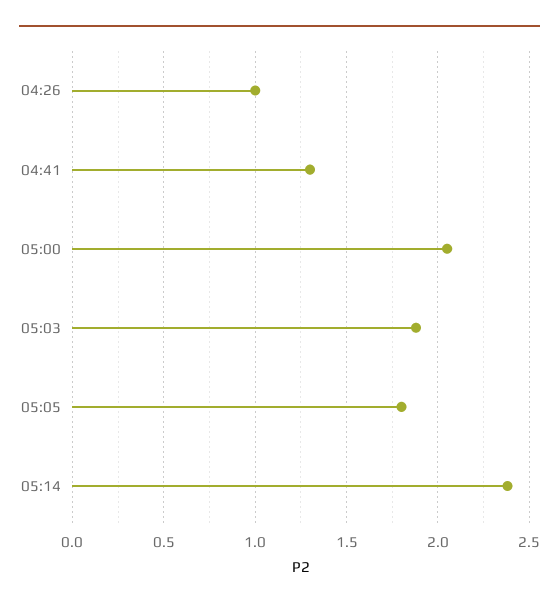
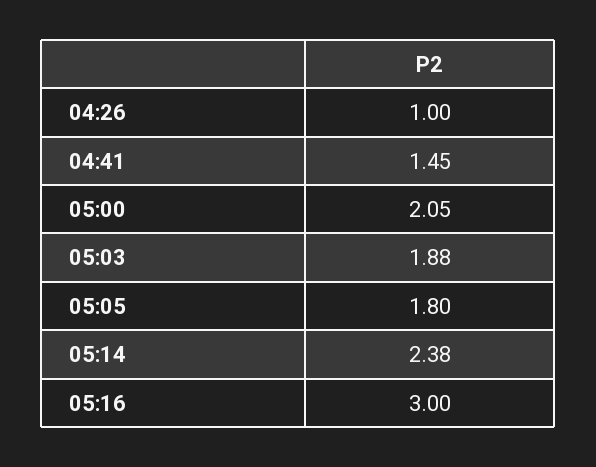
04:41: 1.3 -> 1.45
05:16: none -> 3

